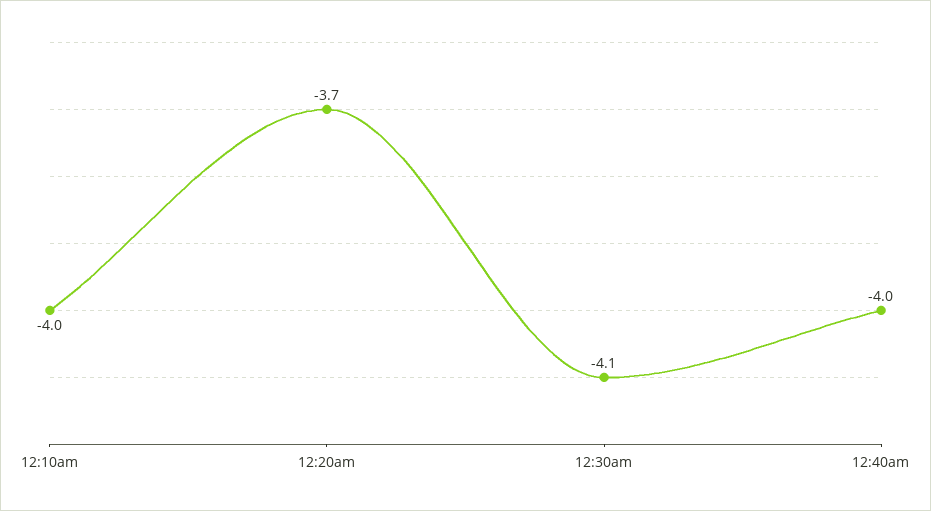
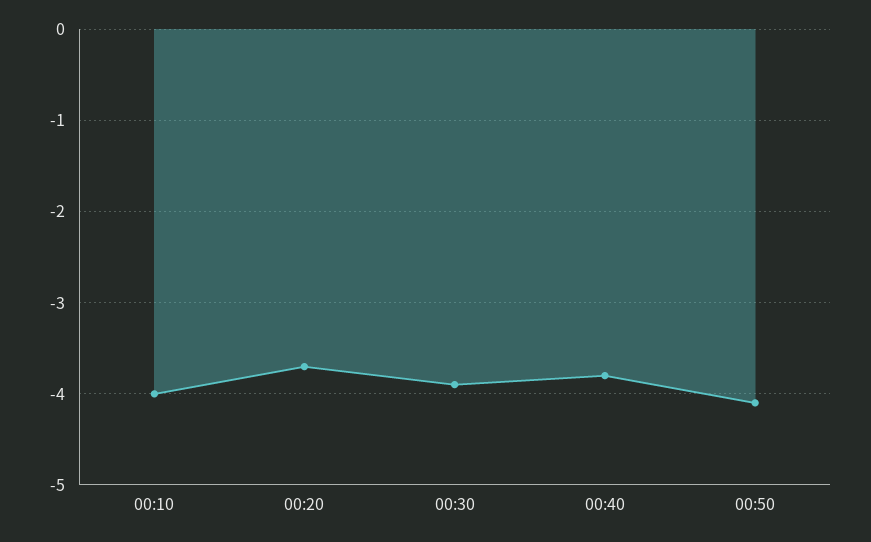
12:30am: -4.1 -> -3.9
12:40am: -4 -> -3.8
00:50: none -> -4.1

